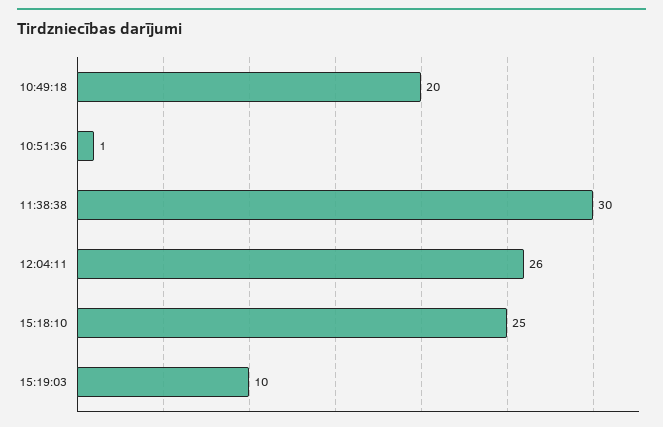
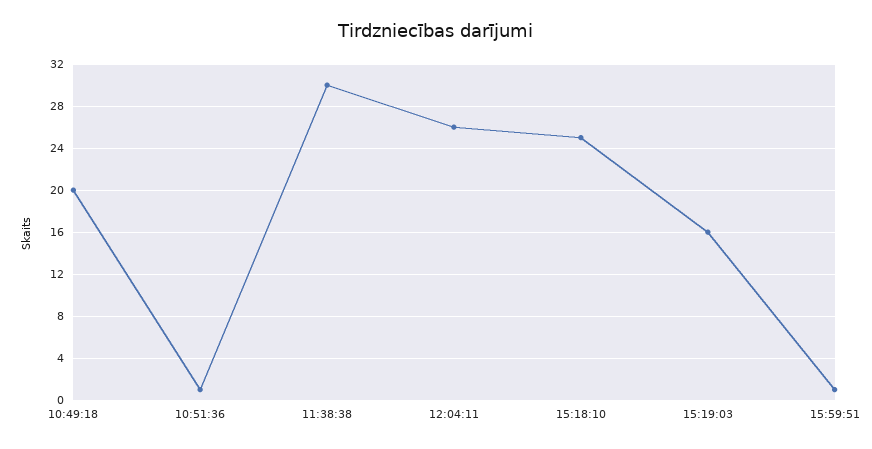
15:19:03: 10 -> 16
15:59:51: none -> 1

